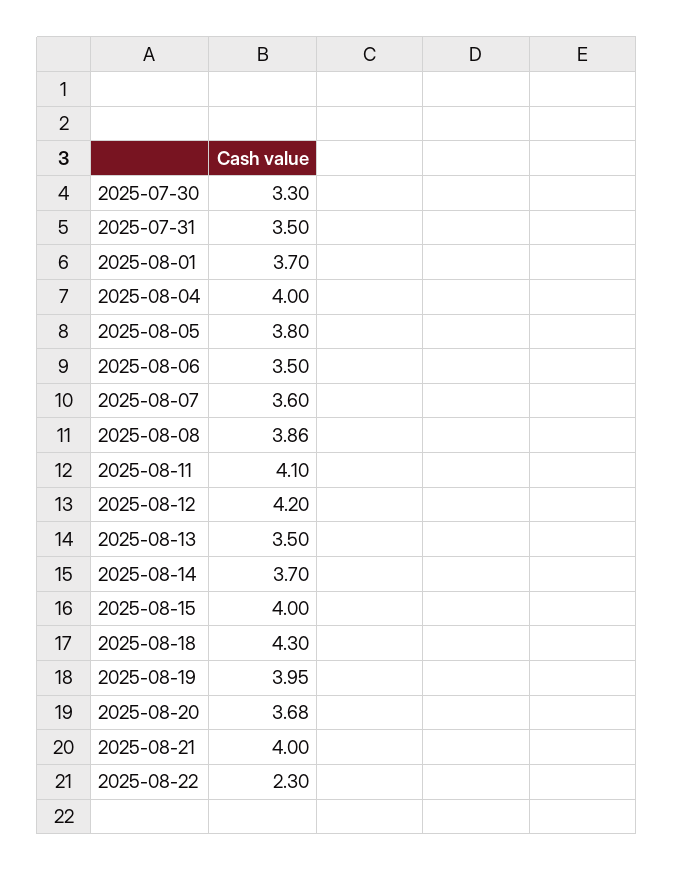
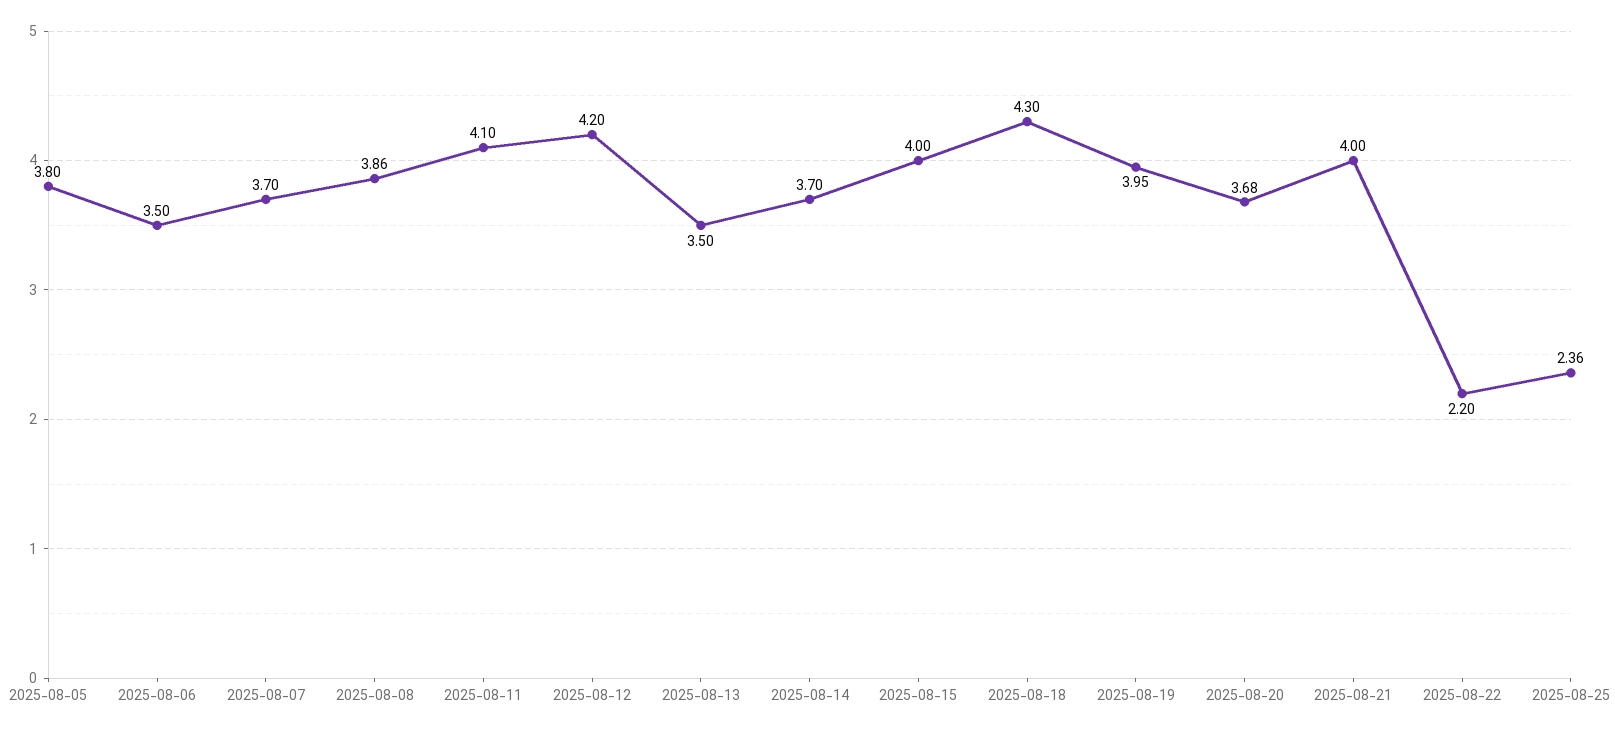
2025-07-30: 3.3 -> none
2025-07-31: 3.5 -> none
2025-08-01: 3.7 -> none
2025-08-04: 4 -> none
2025-08-07: 3.6 -> 3.7
2025-08-22: 2.3 -> 2.2
2025-08-25: none -> 2.36

